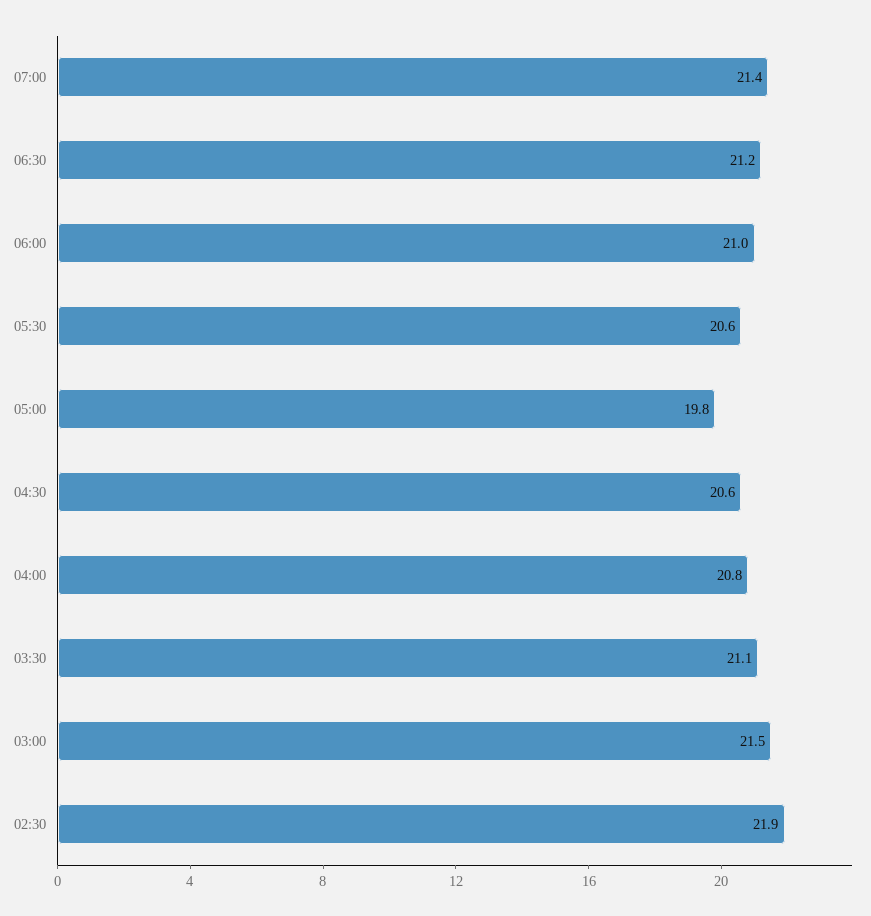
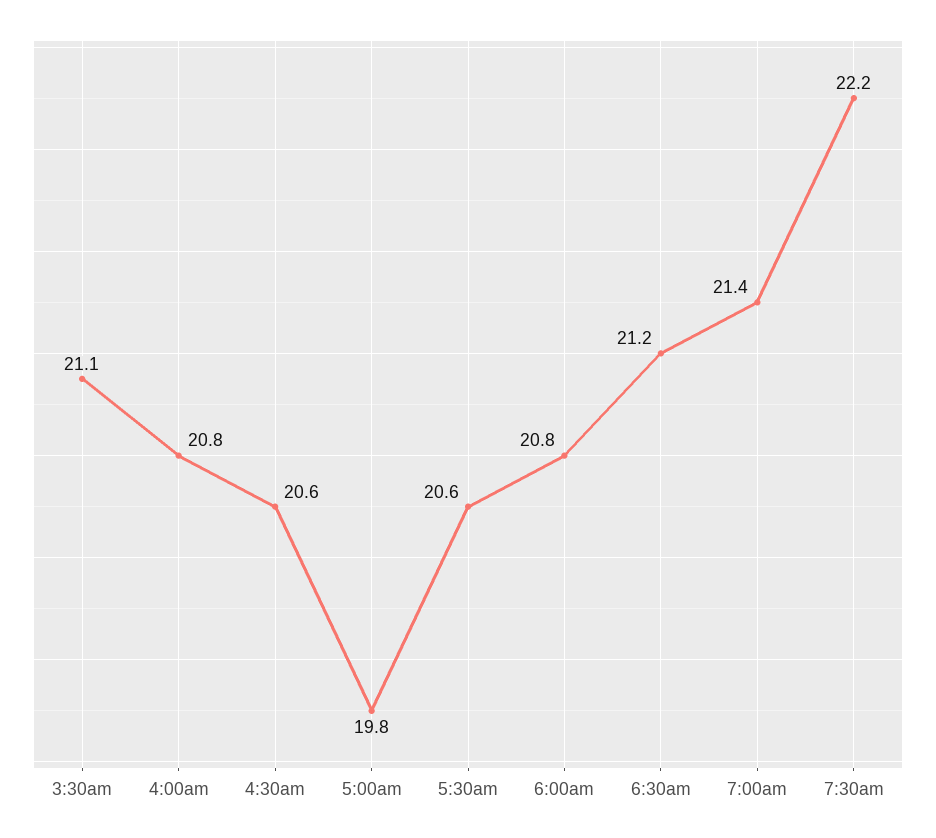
06:00: 21 -> 20.8
03:00: 21.5 -> none
02:30: 21.9 -> none
7:30am: none -> 22.2

